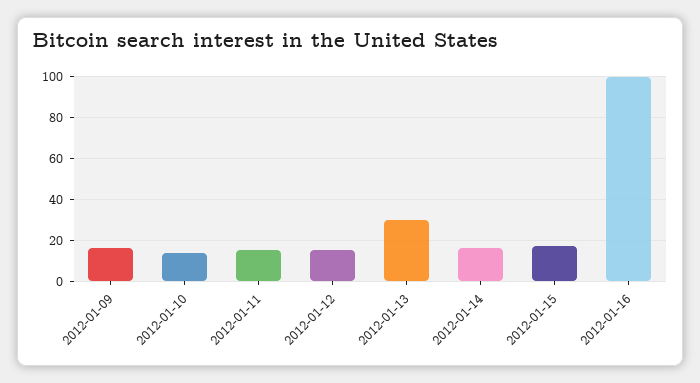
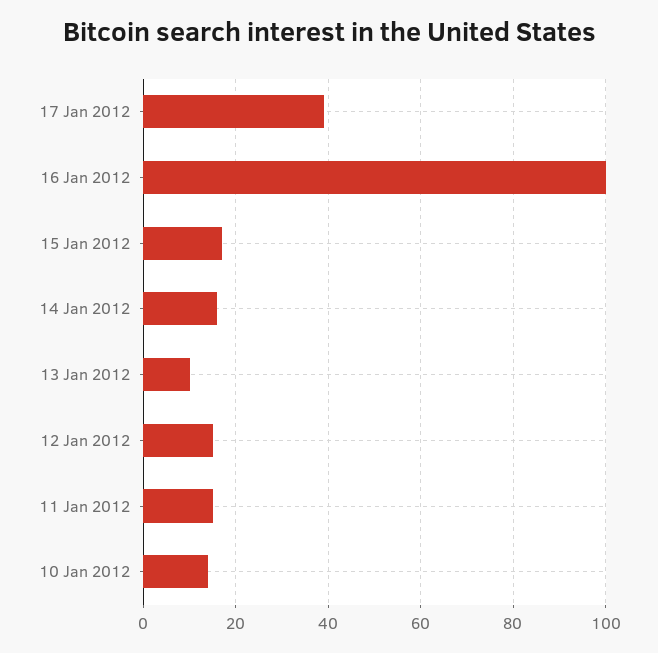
2012-01-09: 15 -> none
2012-01-13: 30 -> 10
17 Jan 2012: none -> 40

